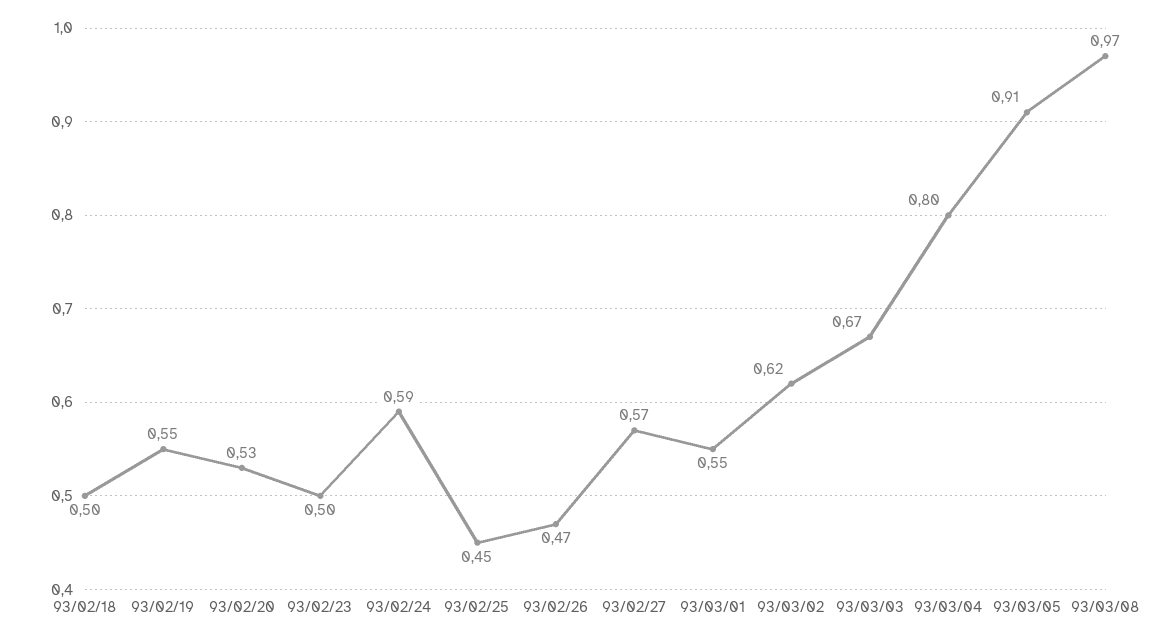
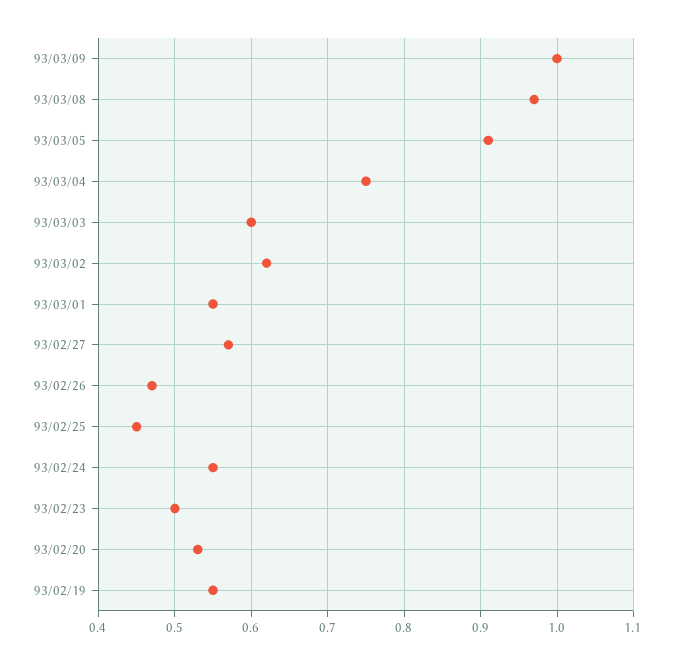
93/02/18: 0.5 -> none
93/02/24: 0.59 -> 0.55
93/03/03: 0.67 -> 0.6
93/03/04: 0.8 -> 0.75
93/03/09: none -> 1

